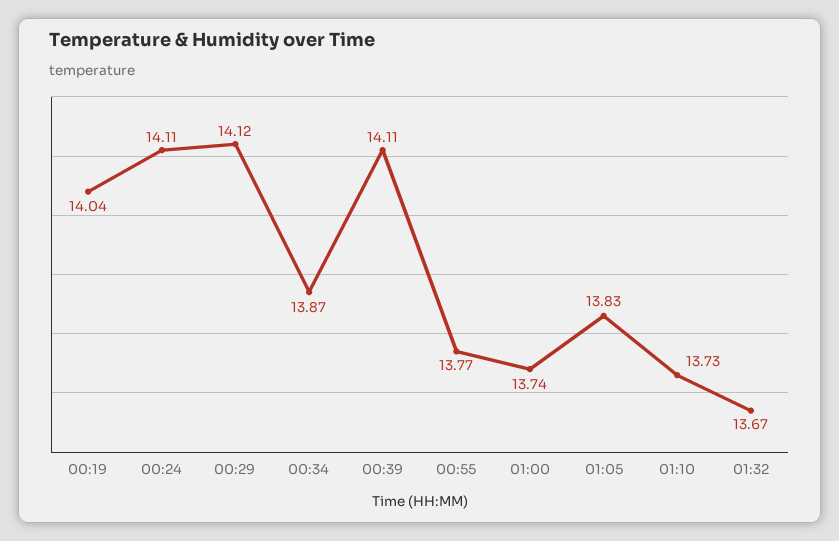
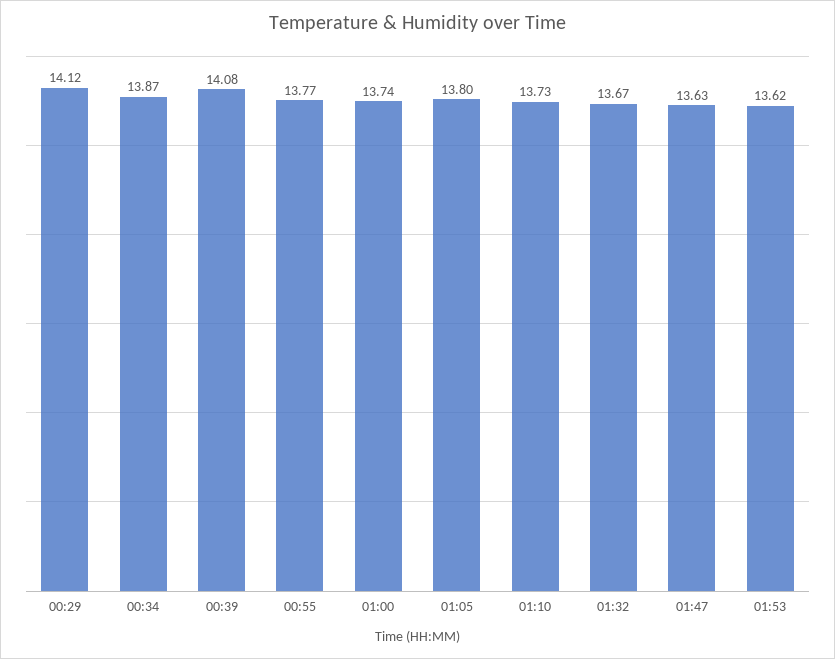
00:19: 14.04 -> none
00:24: 14.11 -> none
00:39: 14.11 -> 14.08
01:05: 13.83 -> 13.8
01:47: none -> 13.63
01:53: none -> 13.62

